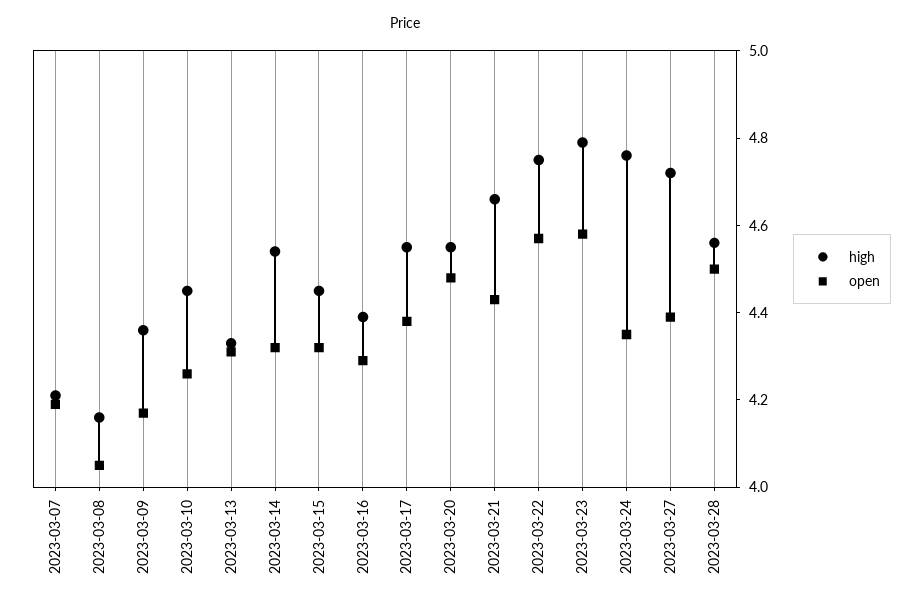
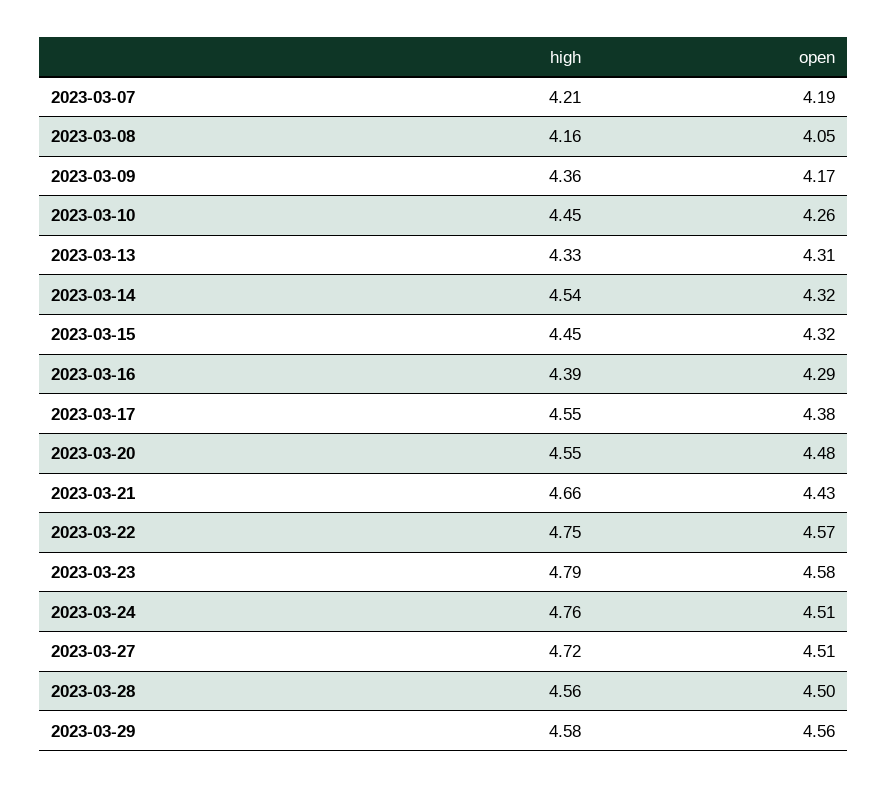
open, 2023-03-24: 4.35 -> 4.51
open, 2023-03-27: 4.4 -> 4.51
high, 2023-03-29: none -> 4.58
open, 2023-03-29: none -> 4.56

